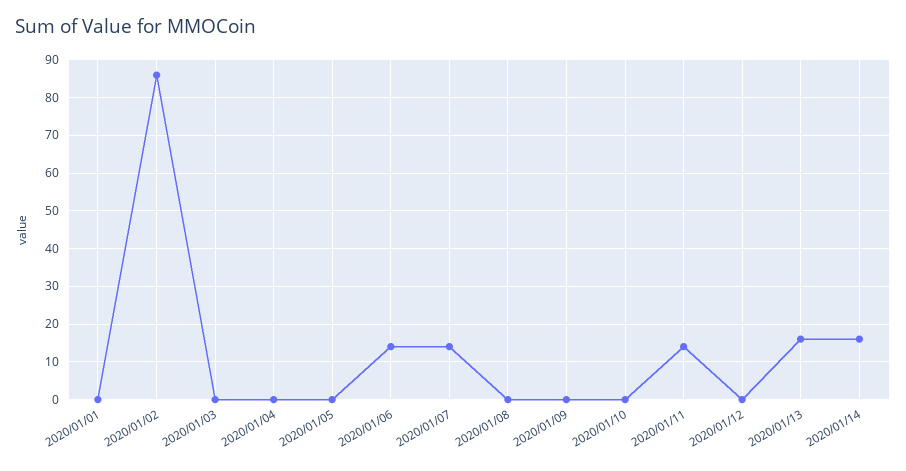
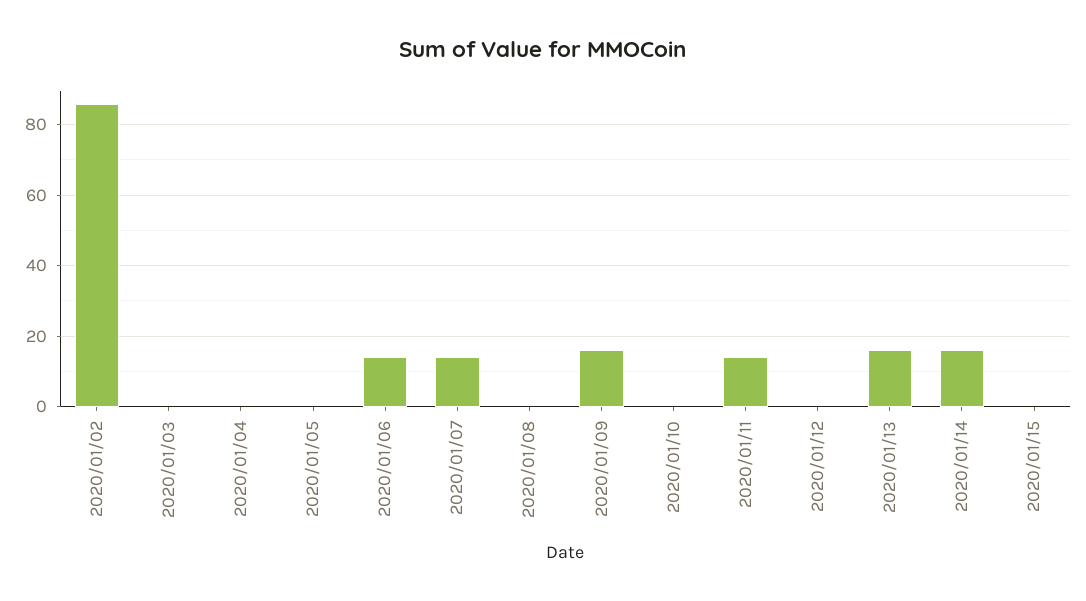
2020/01/01: 0 -> none
2020/01/09: 0 -> 15
2020/01/15: none -> 0

